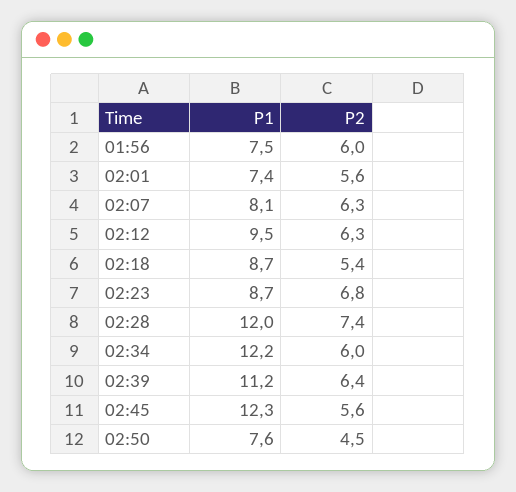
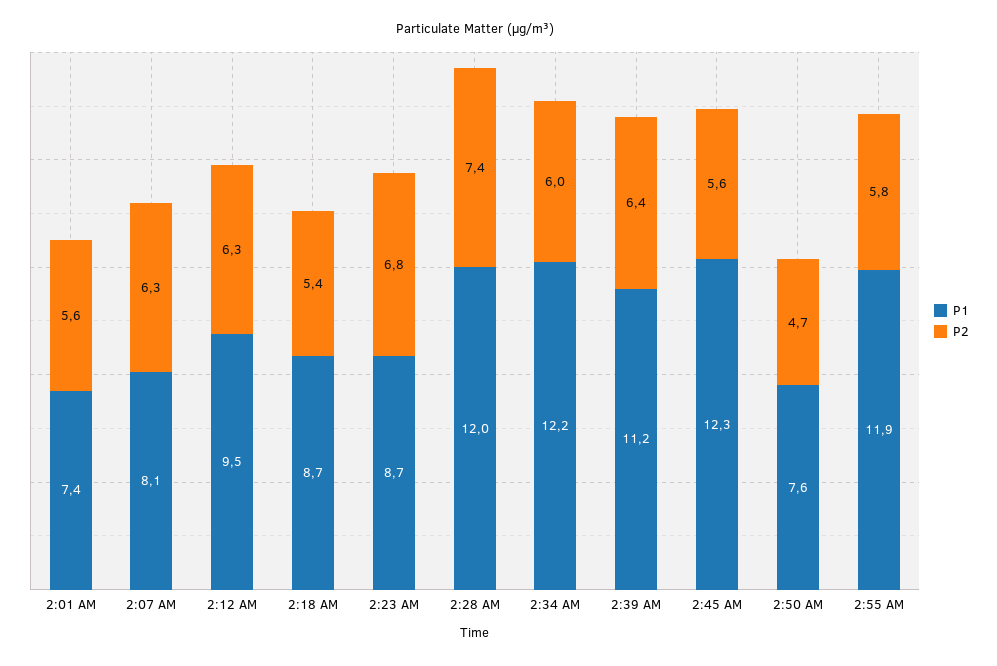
P1, 01:56: 7.5 -> none
P2, 01:56: 6 -> none
P2, 02:50: 4.5 -> 4.7
P1, 2:55 AM: none -> 11.9
P2, 2:55 AM: none -> 5.8

